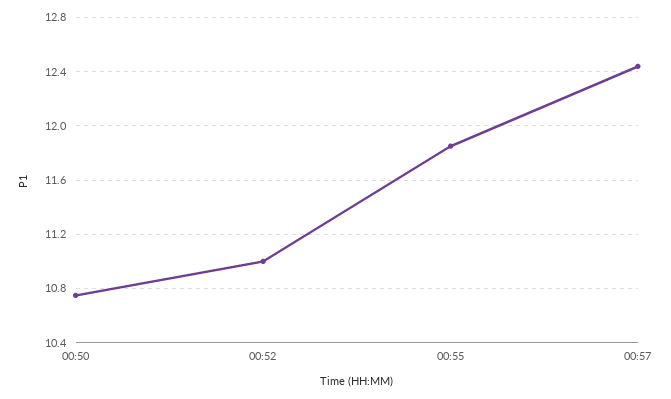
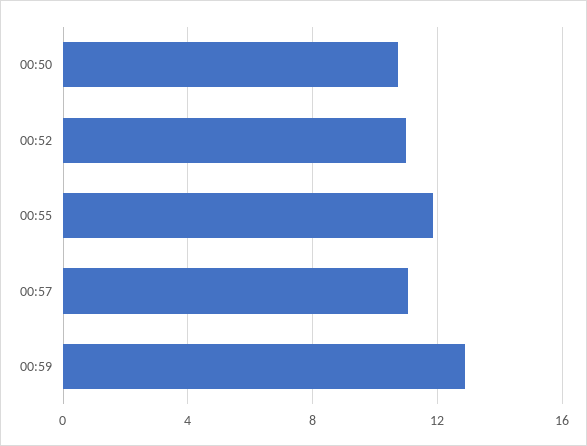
00:57: 12.45 -> 11
00:59: none -> 13

